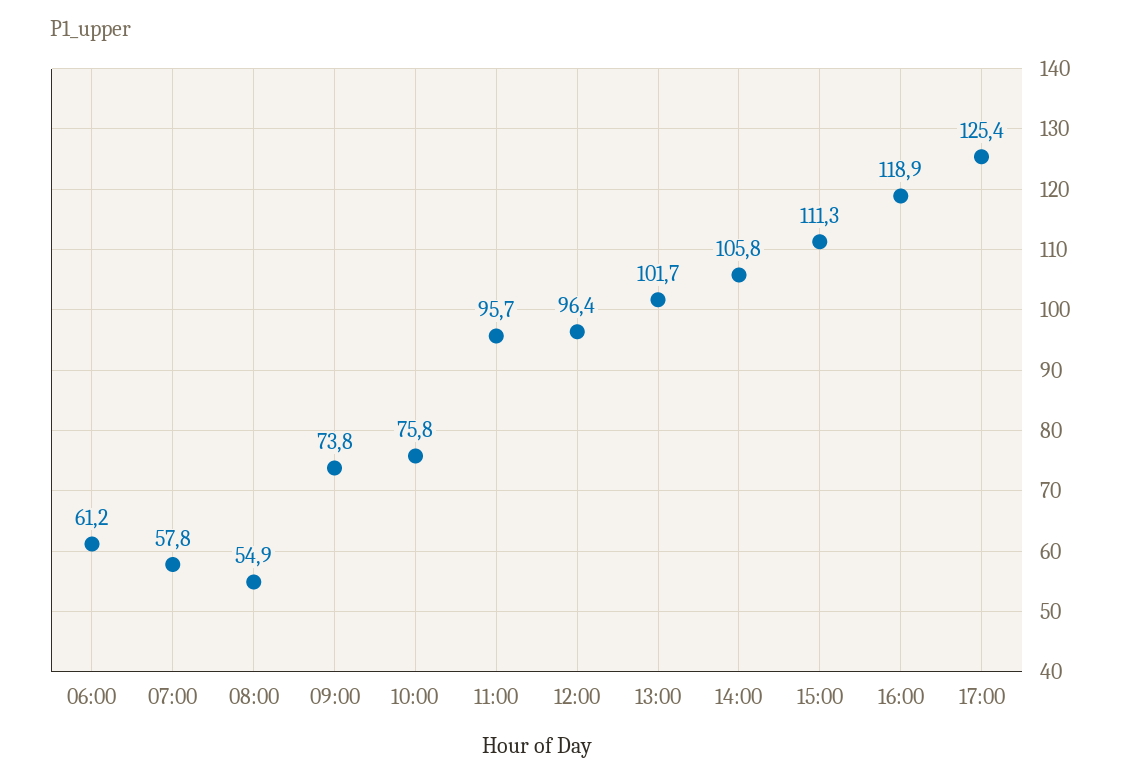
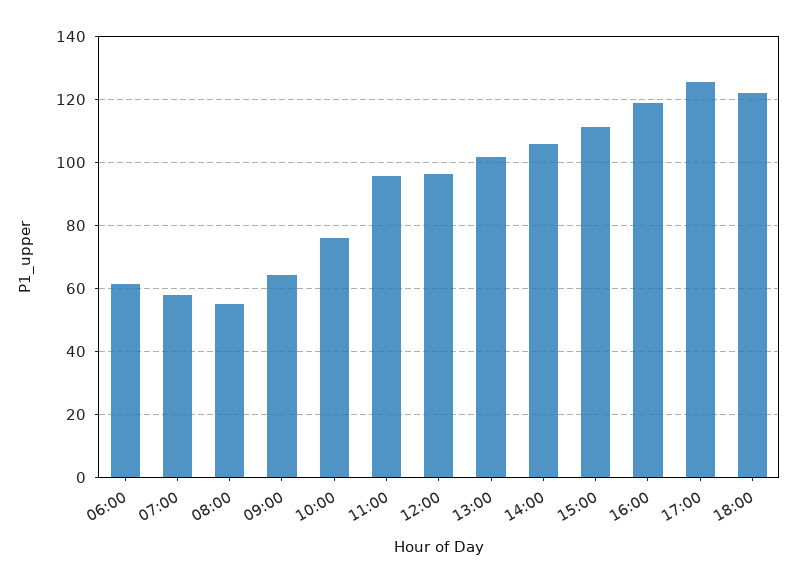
09:00: 73.8 -> 64
18:00: none -> 122

